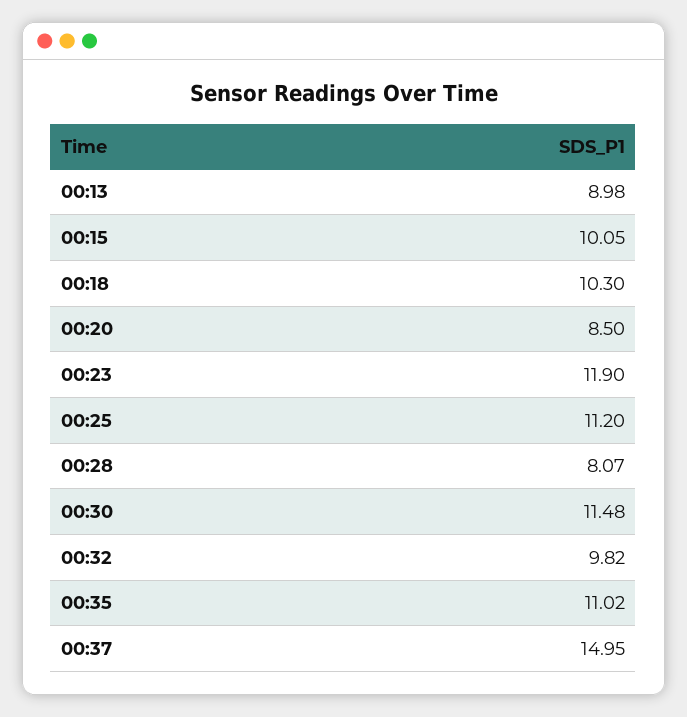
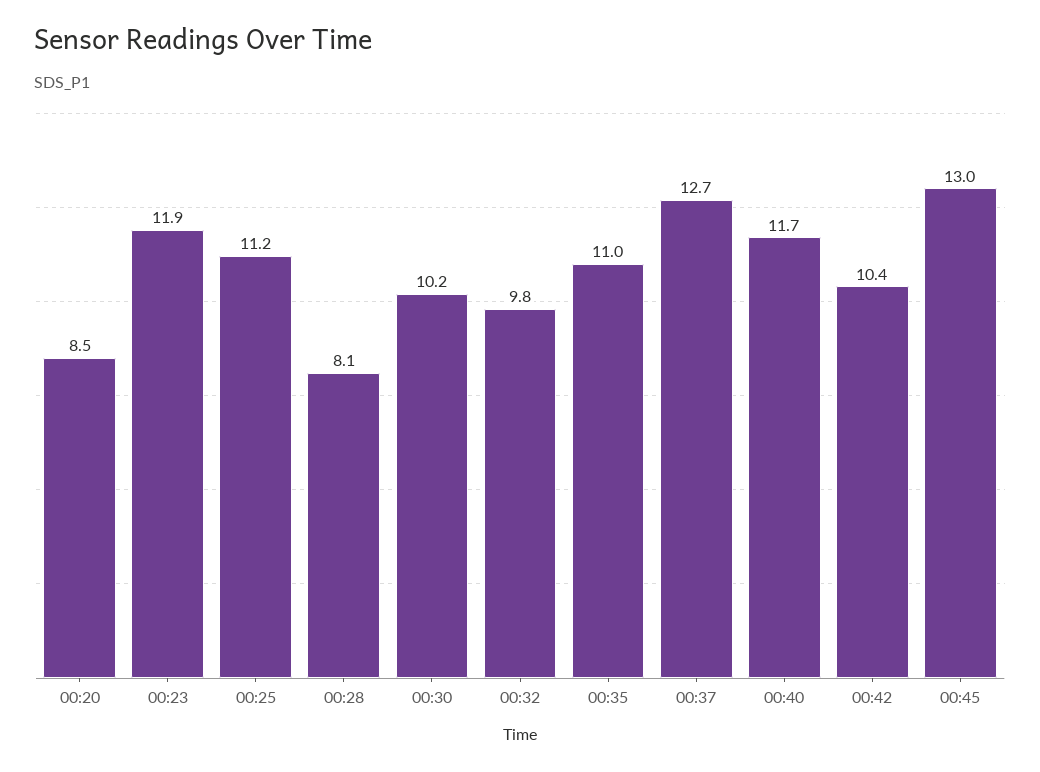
00:13: 8.98 -> none
00:15: 10.05 -> none
00:18: 10.3 -> none
00:30: 11.48 -> 10.2
00:37: 14.95 -> 12.7
00:40: none -> 11.7
00:42: none -> 10.4
00:45: none -> 13

